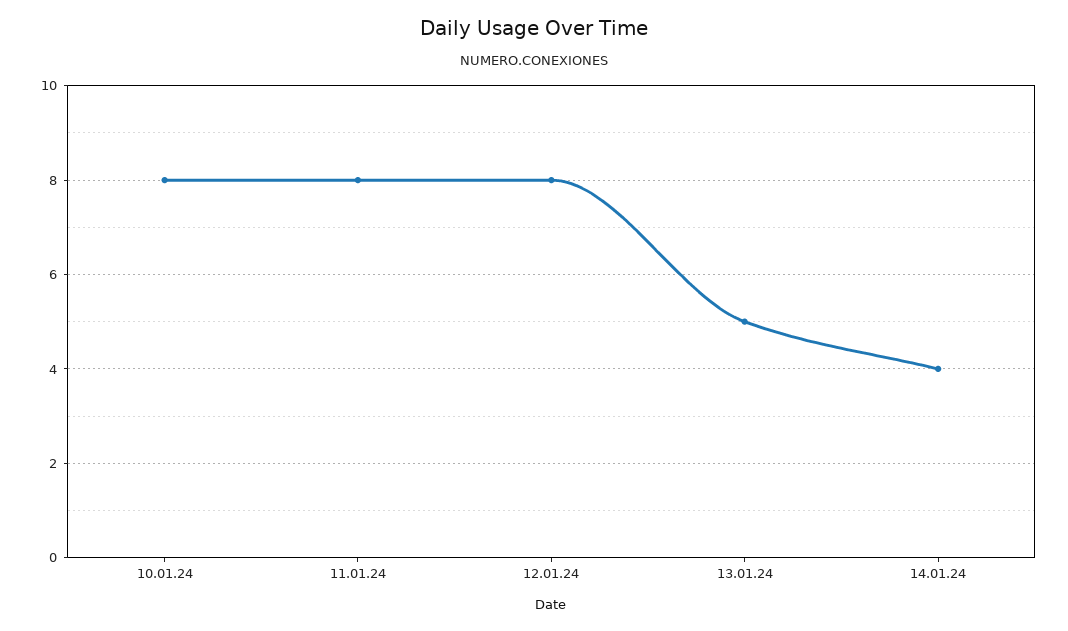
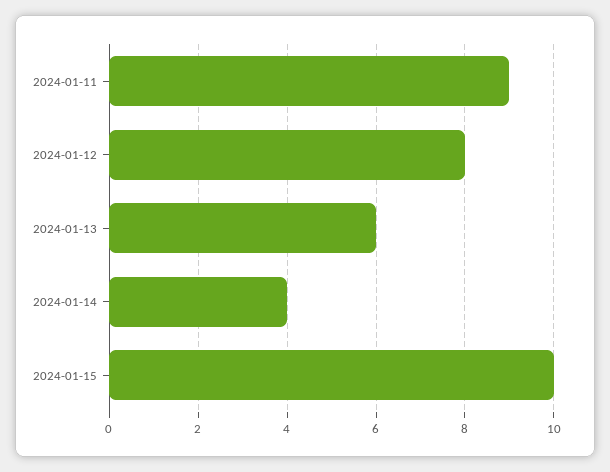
10.01.24: 8 -> none
11.01.24: 8 -> 9
13.01.24: 5 -> 6
2024-01-15: none -> 10

